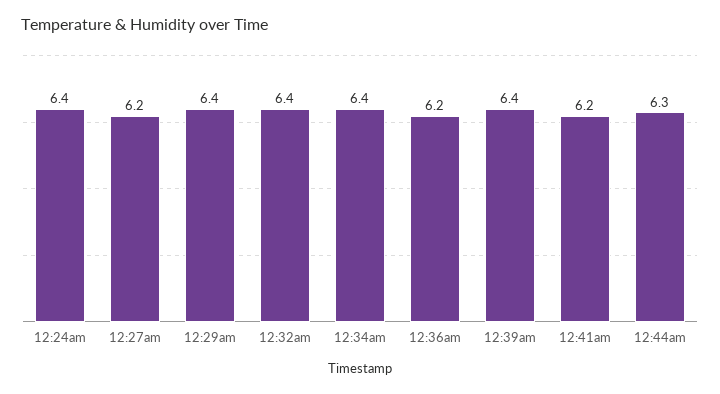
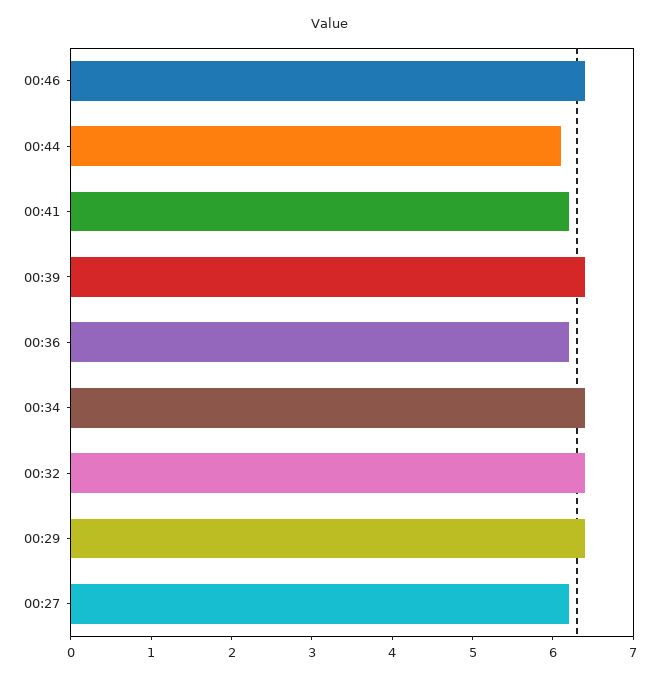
12:24am: 6.4 -> none
12:44am: 6.3 -> 6.1
00:46: none -> 6.4

